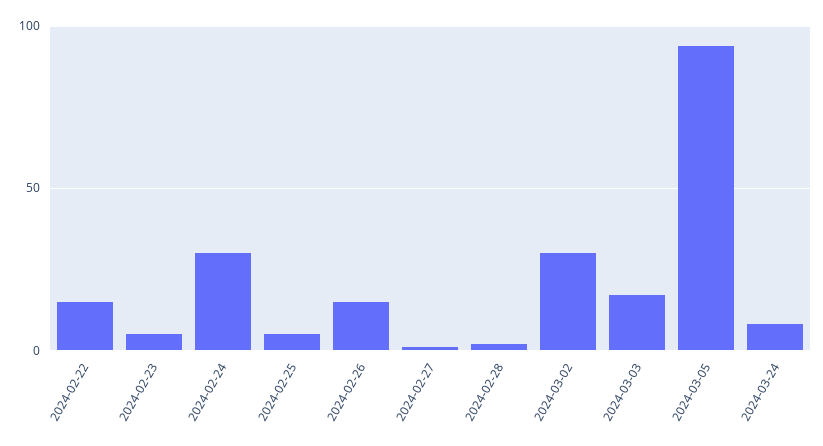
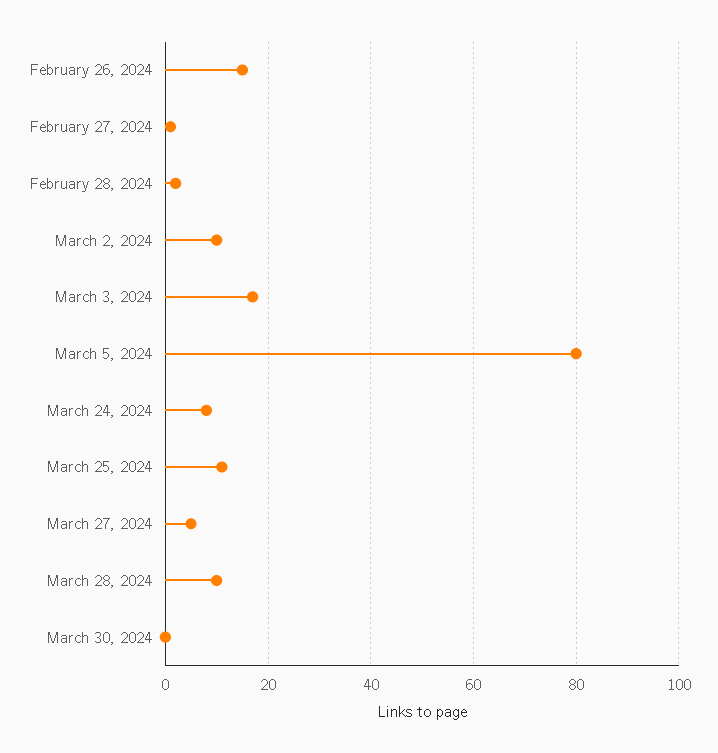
2024-02-22: 15 -> none
2024-02-23: 5 -> none
2024-02-24: 30 -> none
2024-02-25: 5 -> none
2024-03-02: 30 -> 10
2024-03-05: 95 -> 80
March 25, 2024: none -> 10
March 27, 2024: none -> 5
March 28, 2024: none -> 10
March 30, 2024: none -> 0

